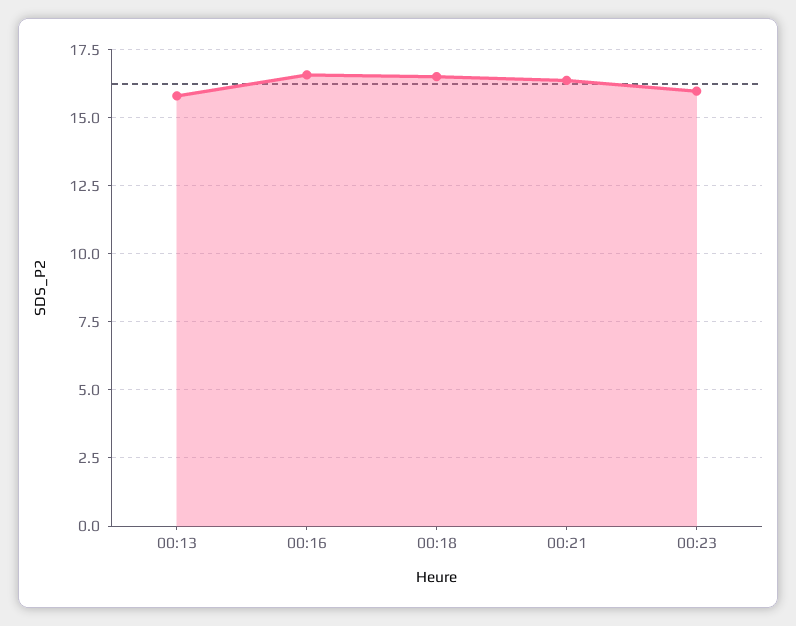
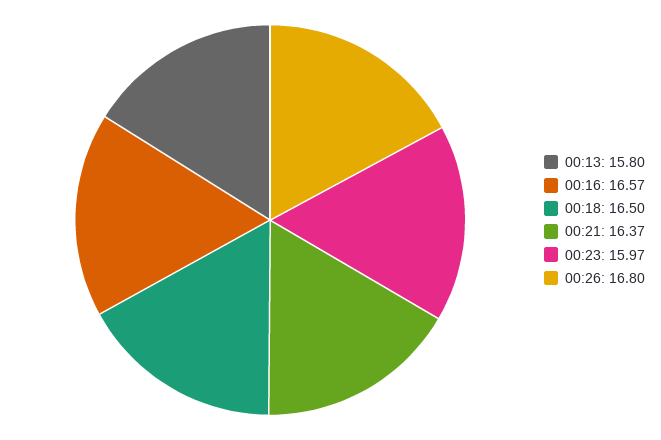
00:26: none -> 16.8

